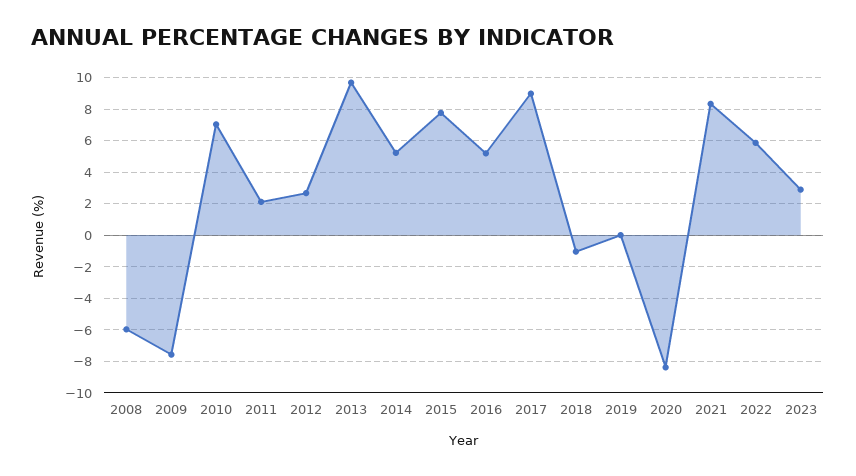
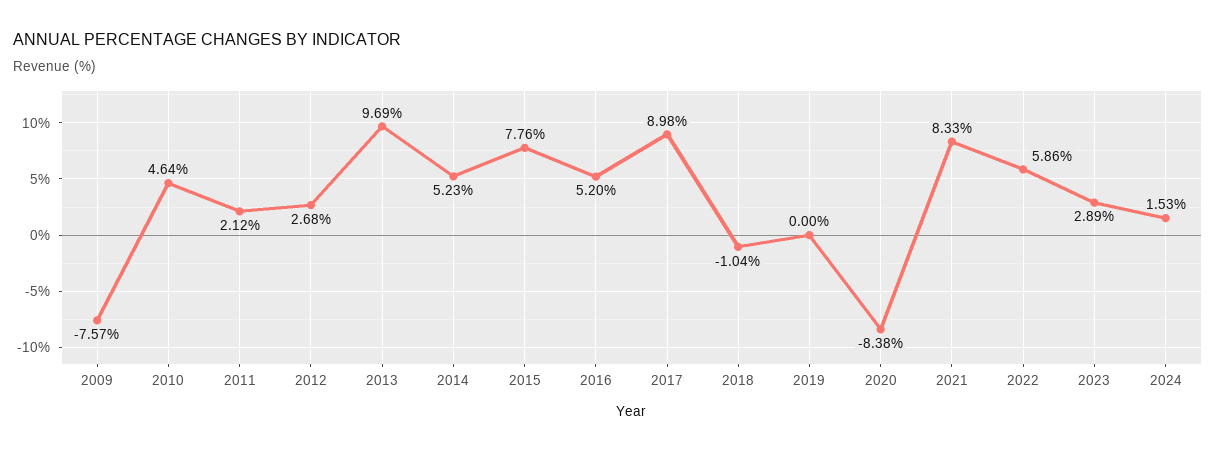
2008: -6 -> none
2010: 7 -> 4.64
2024: none -> 1.53

